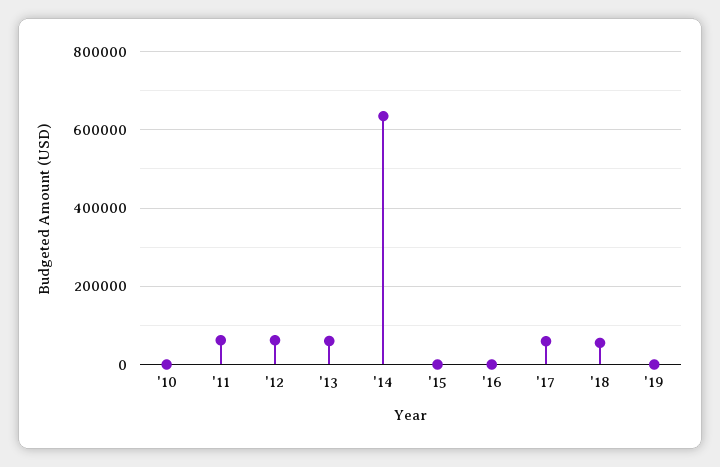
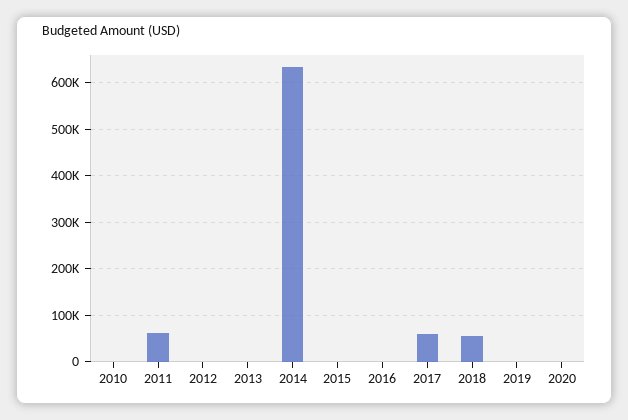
'12: 60000 -> 0
'13: 60000 -> 0
2020: none -> 0

